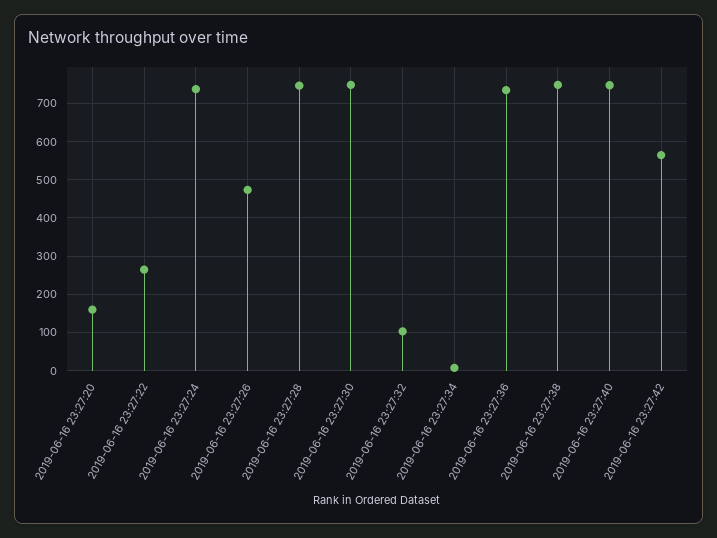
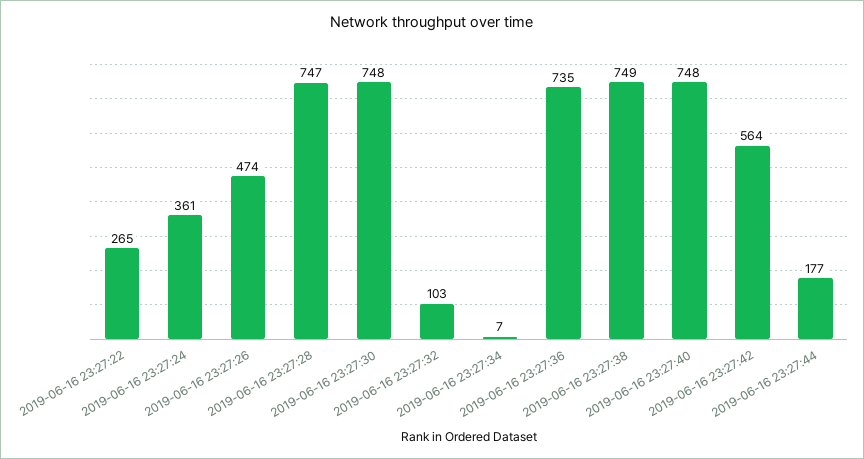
2019-06-16 23:27:20: 160 -> none
2019-06-16 23:27:24: 740 -> 361
2019-06-16 23:27:44: none -> 177

